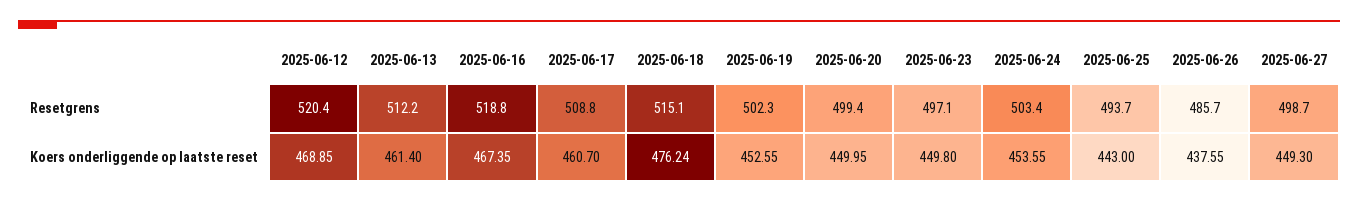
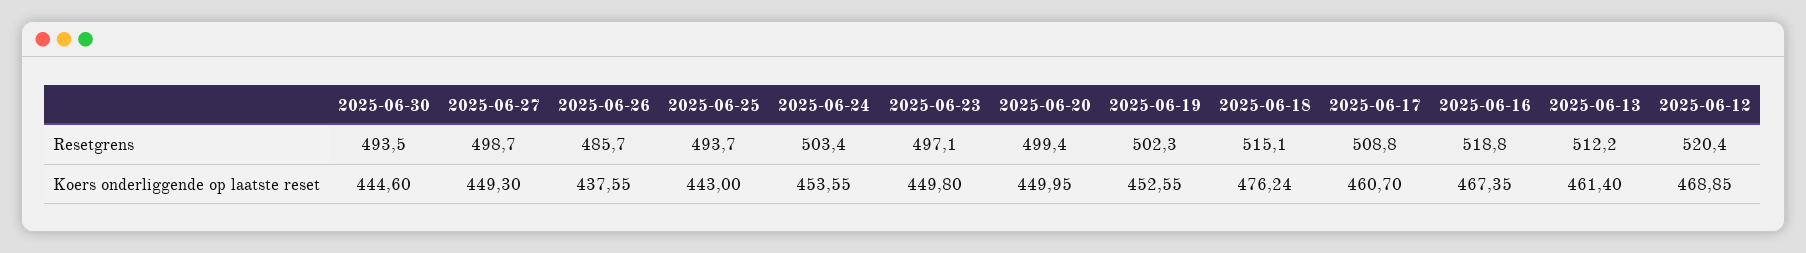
2025-06-30, Resetgrens: none -> 493.5
2025-06-30, Koers onderliggende op laatste reset: none -> 444.6

